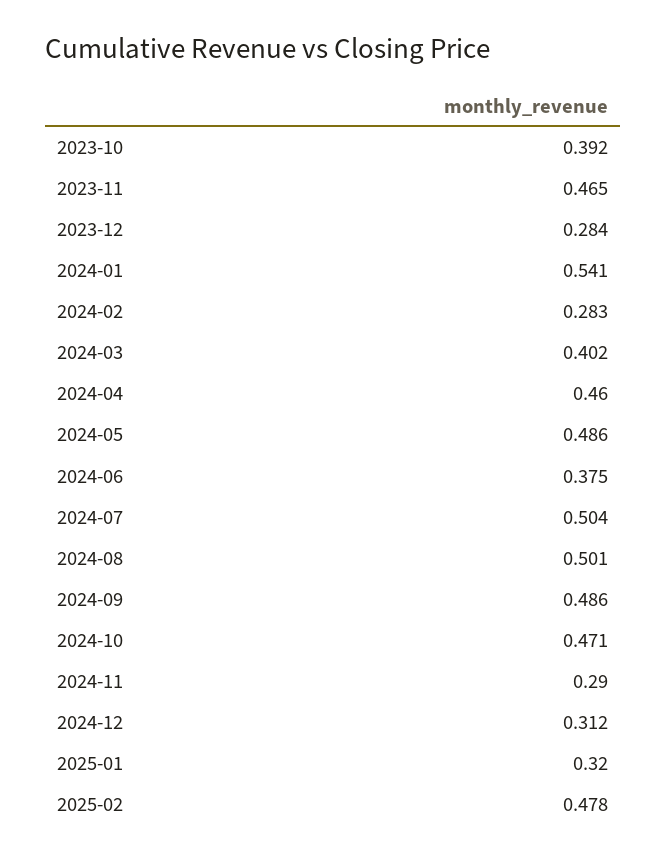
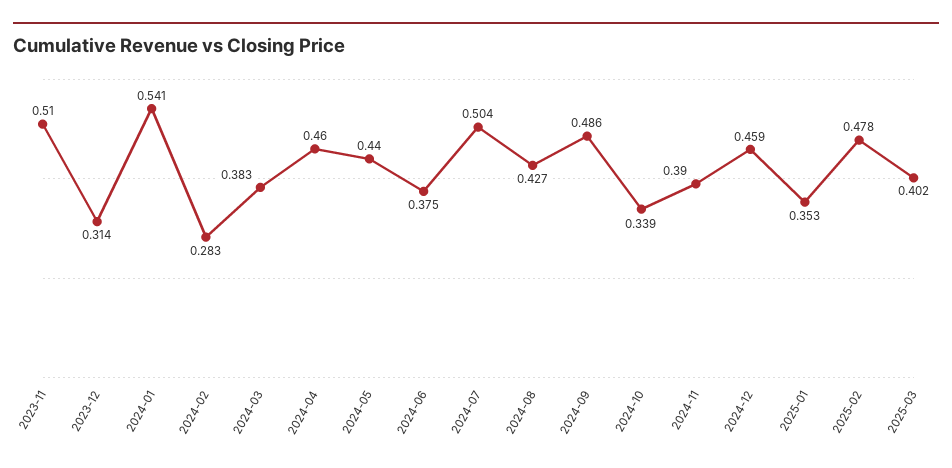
2023-10: 0.392 -> none
2023-11: 0.465 -> 0.51
2023-12: 0.284 -> 0.314
2024-03: 0.402 -> 0.383
2024-05: 0.486 -> 0.44
2024-08: 0.501 -> 0.427
2024-10: 0.471 -> 0.339
2024-11: 0.29 -> 0.39
2024-12: 0.312 -> 0.459
2025-01: 0.32 -> 0.353
2025-03: none -> 0.402

